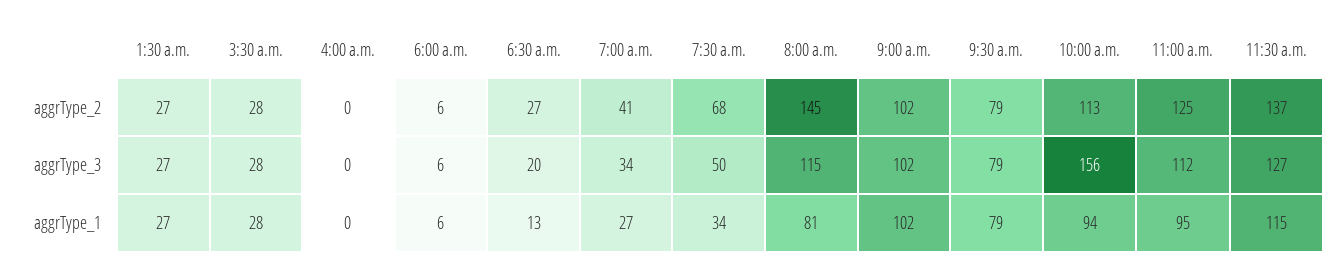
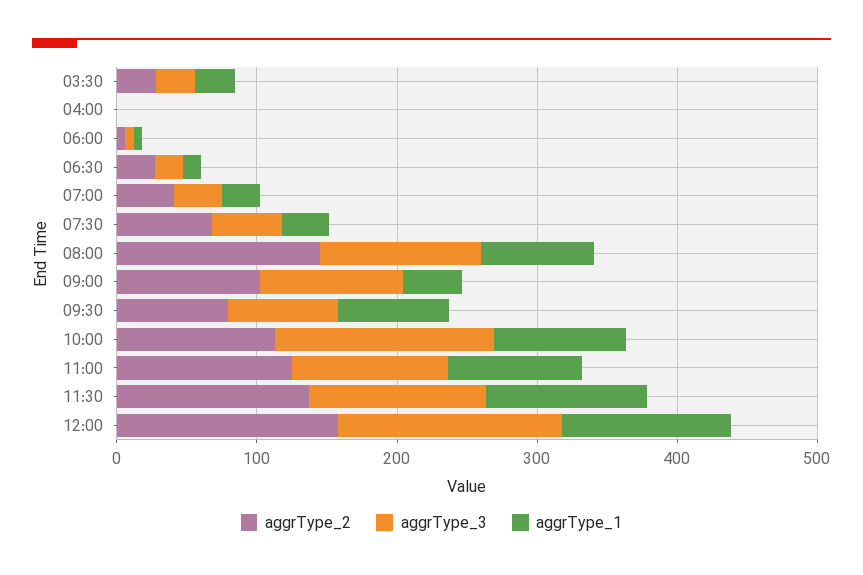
aggrType_2, 1:30 a.m.: 27 -> none
aggrType_3, 1:30 a.m.: 27 -> none
aggrType_1, 1:30 a.m.: 27 -> none
aggrType_1, 9:00 a.m.: 102 -> 40
aggrType_2, 12:00: none -> 160
aggrType_3, 12:00: none -> 160
aggrType_1, 12:00: none -> 120

